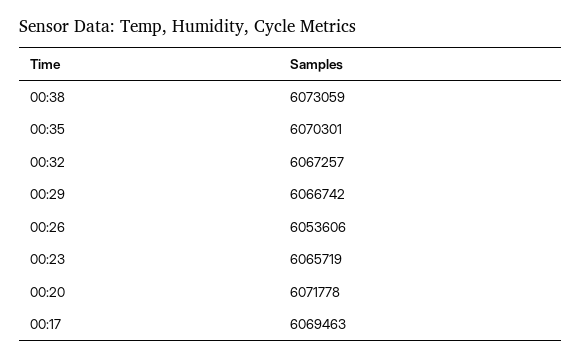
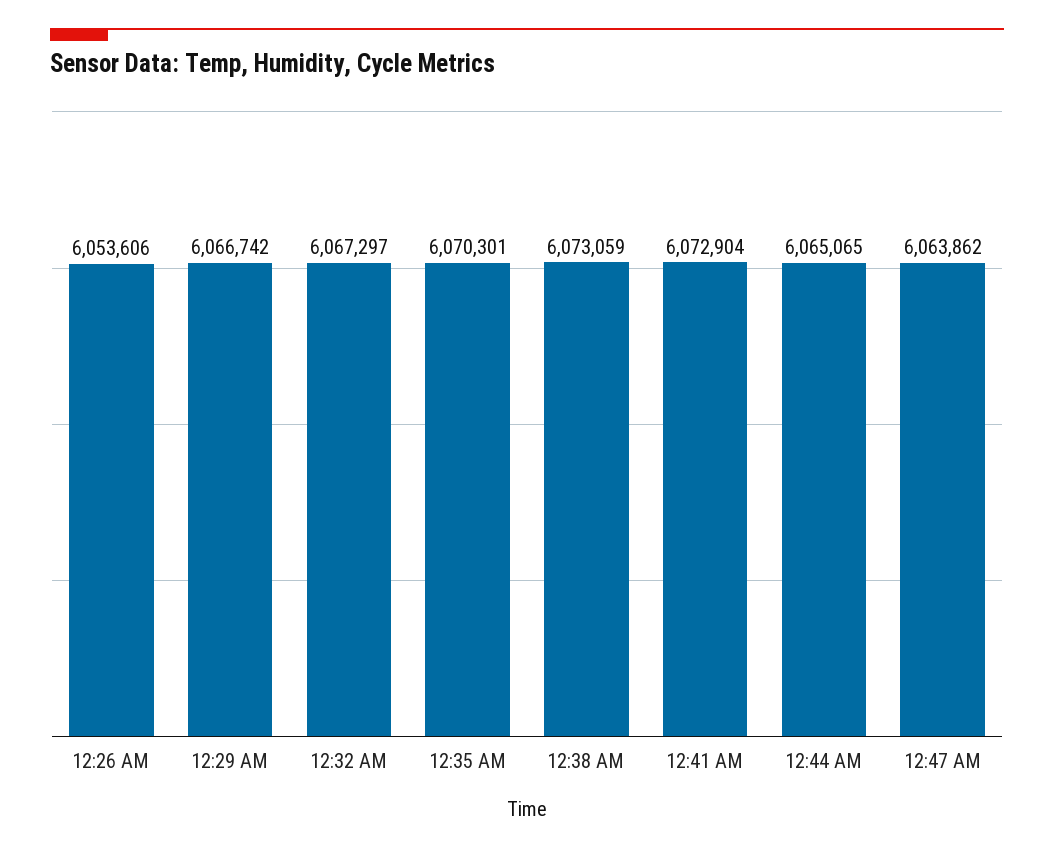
00:32: 6067257 -> 6067297
00:23: 6065719 -> none
00:20: 6071778 -> none
00:17: 6069463 -> none
12:41 AM: none -> 6072904
12:44 AM: none -> 6065065
12:47 AM: none -> 6063862

